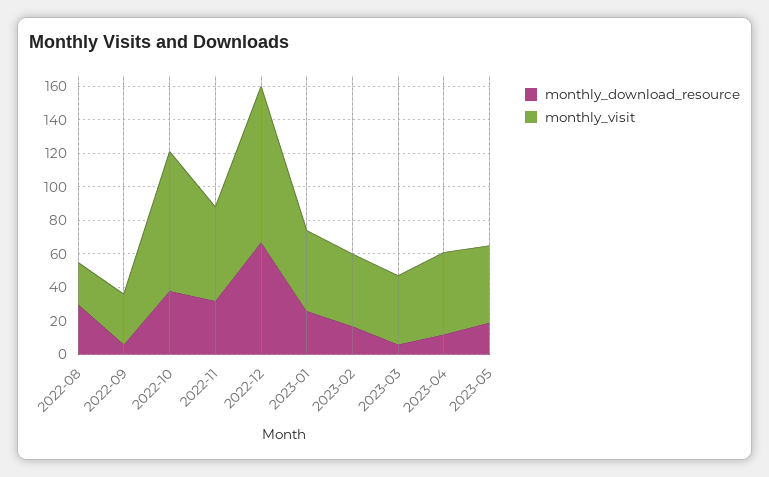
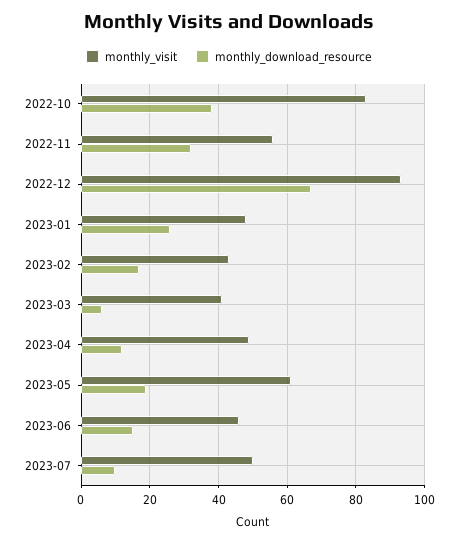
monthly_download_resource, 2022-08: 30 -> none
monthly_visit, 2022-08: 25 -> none
monthly_download_resource, 2022-09: 5 -> none
monthly_visit, 2022-09: 30 -> none
monthly_visit, 2023-05: 45 -> 60
monthly_visit, 2023-06: none -> 45
monthly_download_resource, 2023-06: none -> 15
monthly_visit, 2023-07: none -> 50
monthly_download_resource, 2023-07: none -> 10

